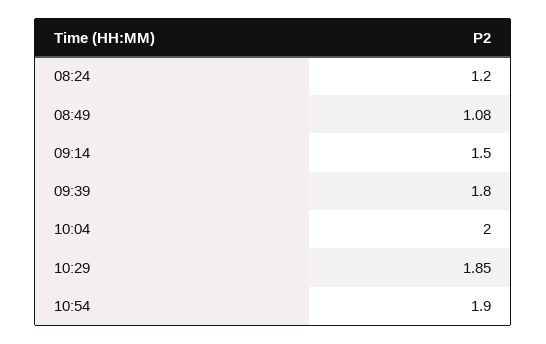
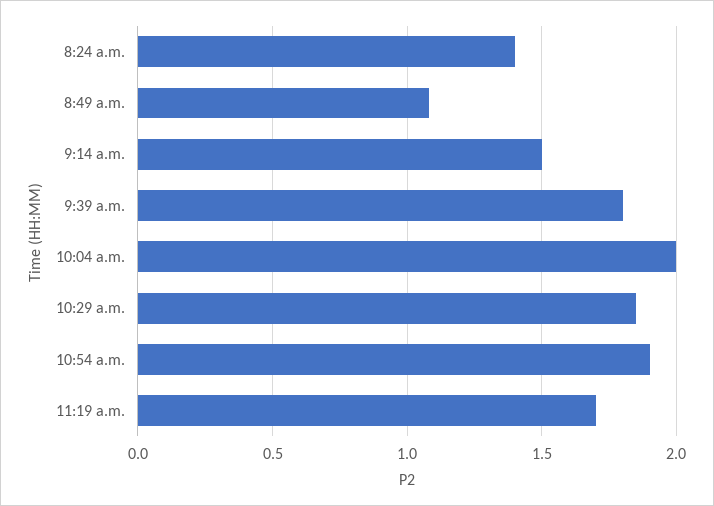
08:24: 1.2 -> 1.4
11:19 a.m.: none -> 1.7

